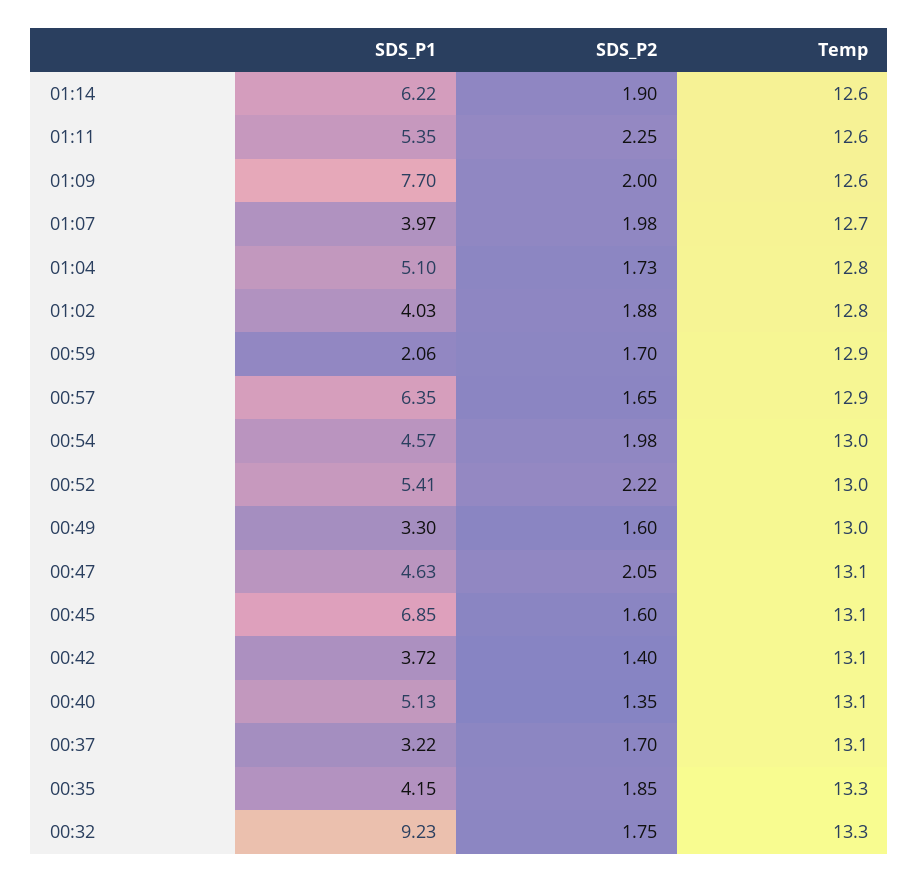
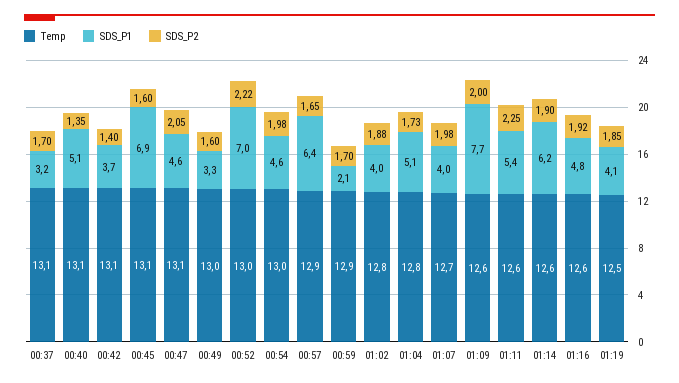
SDS_P1, 00:52: 5.41 -> 7
SDS_P1, 00:35: 4.15 -> none
SDS_P2, 00:35: 1.85 -> none
Temp, 00:35: 13.3 -> none
SDS_P1, 00:32: 9.23 -> none
SDS_P2, 00:32: 1.75 -> none
Temp, 00:32: 13.3 -> none
Temp, 01:16: none -> 12.6
SDS_P1, 01:16: none -> 4.8
SDS_P2, 01:16: none -> 1.92
Temp, 01:19: none -> 12.5
SDS_P1, 01:19: none -> 4.1
SDS_P2, 01:19: none -> 1.85

